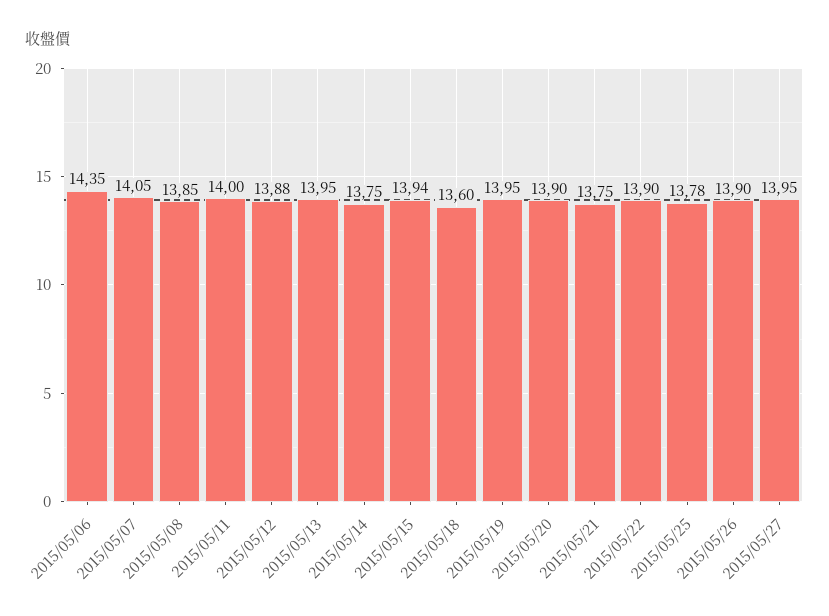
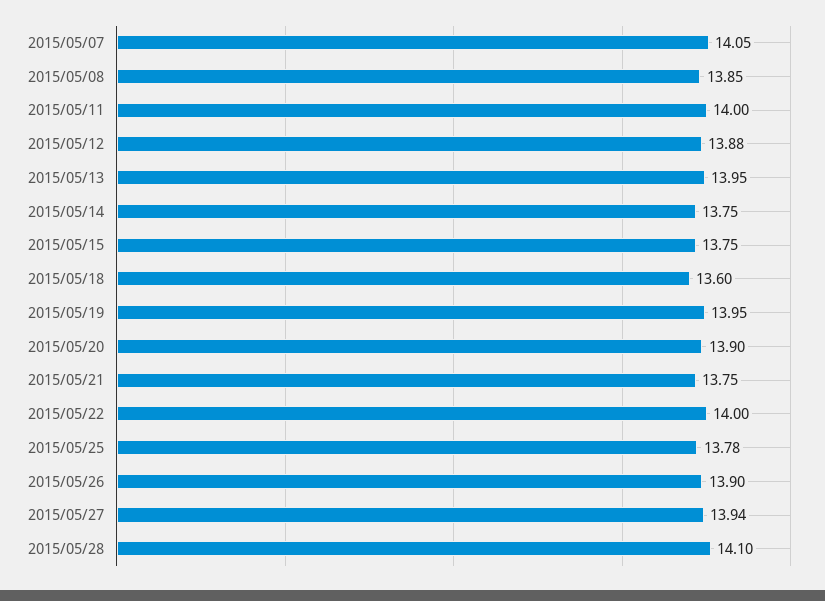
2015/05/06: 14.35 -> none
2015/05/15: 13.94 -> 13.75
2015/05/22: 13.9 -> 14
2015/05/27: 13.95 -> 13.94
2015/05/28: none -> 14.1

